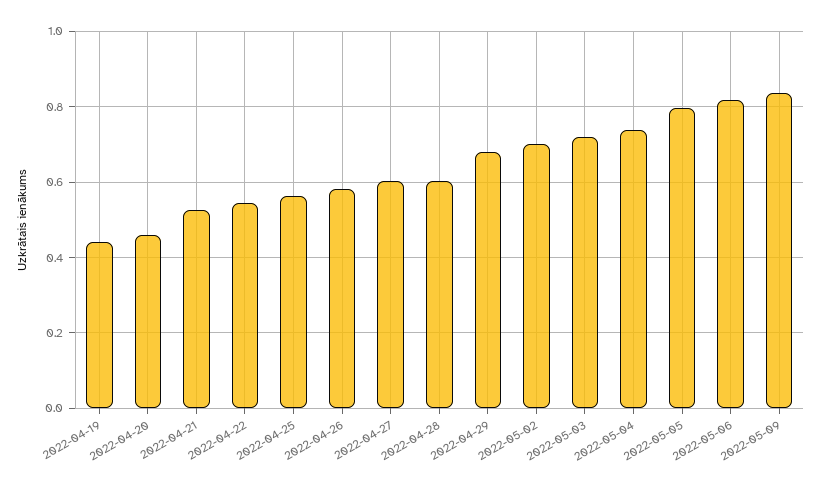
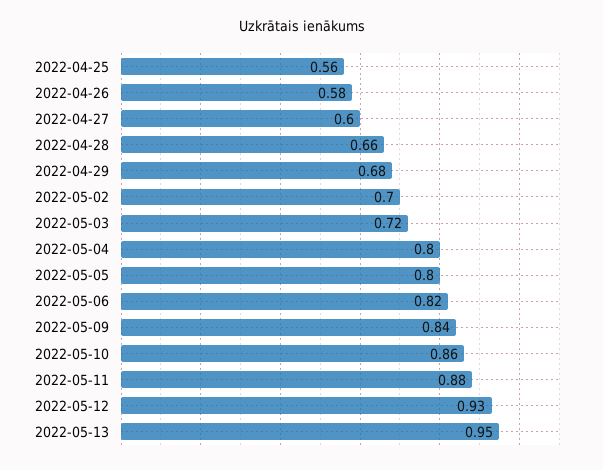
2022-04-19: 0.44 -> none
2022-04-20: 0.46 -> none
2022-04-21: 0.52 -> none
2022-04-22: 0.54 -> none
2022-04-28: 0.6 -> 0.66
2022-05-04: 0.74 -> 0.8
2022-05-10: none -> 0.86
2022-05-11: none -> 0.88
2022-05-12: none -> 0.93
2022-05-13: none -> 0.95

